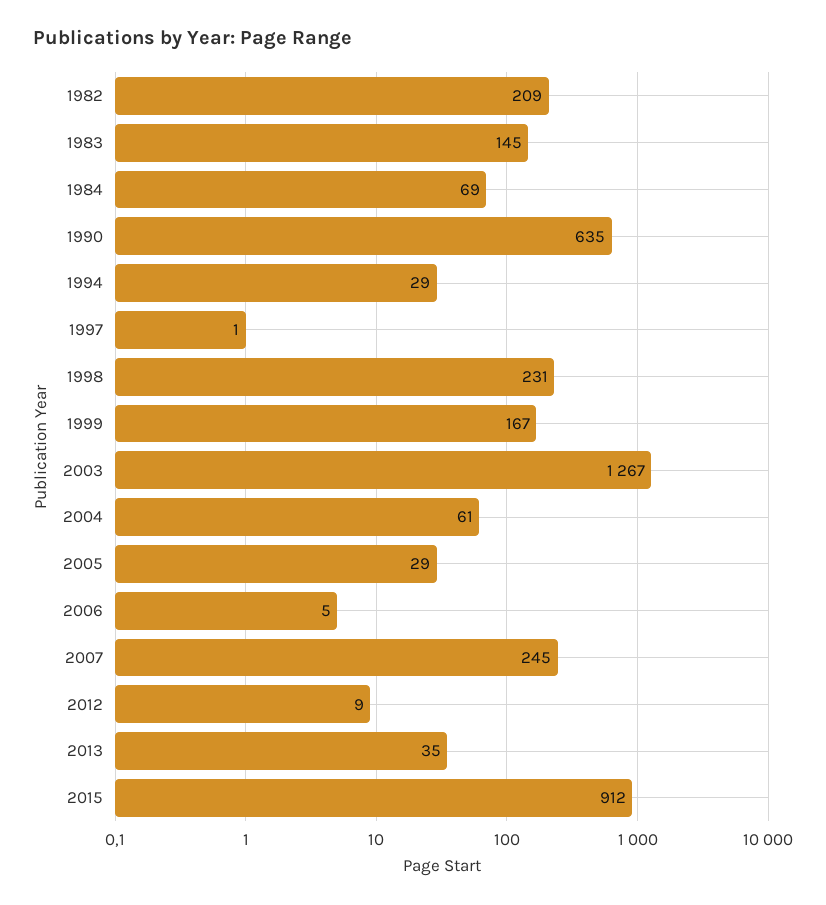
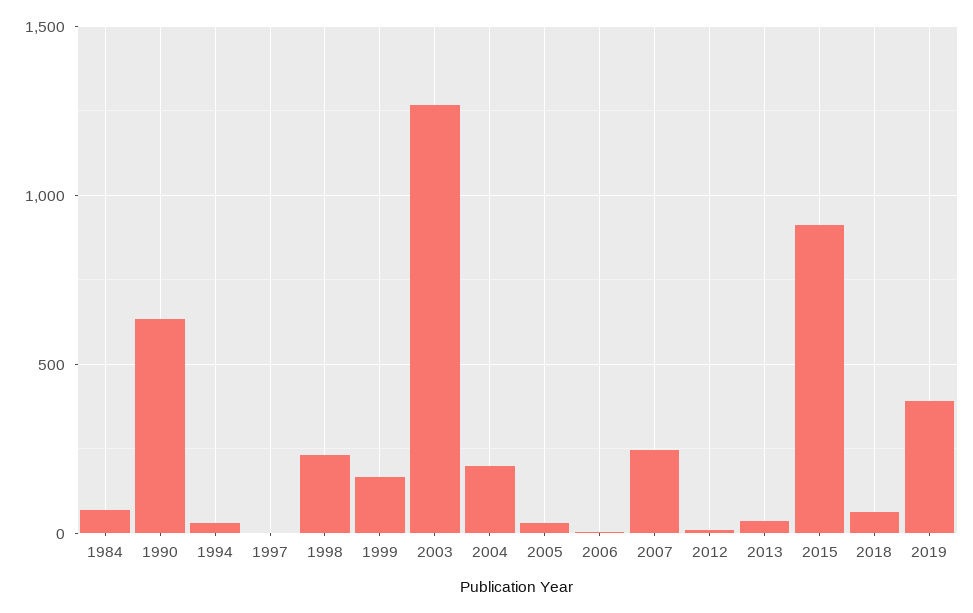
1982: 209 -> none
1983: 145 -> none
2004: 61 -> 200
2018: none -> 50
2019: none -> 400

